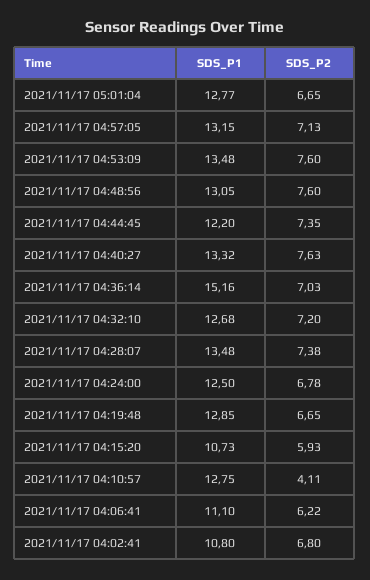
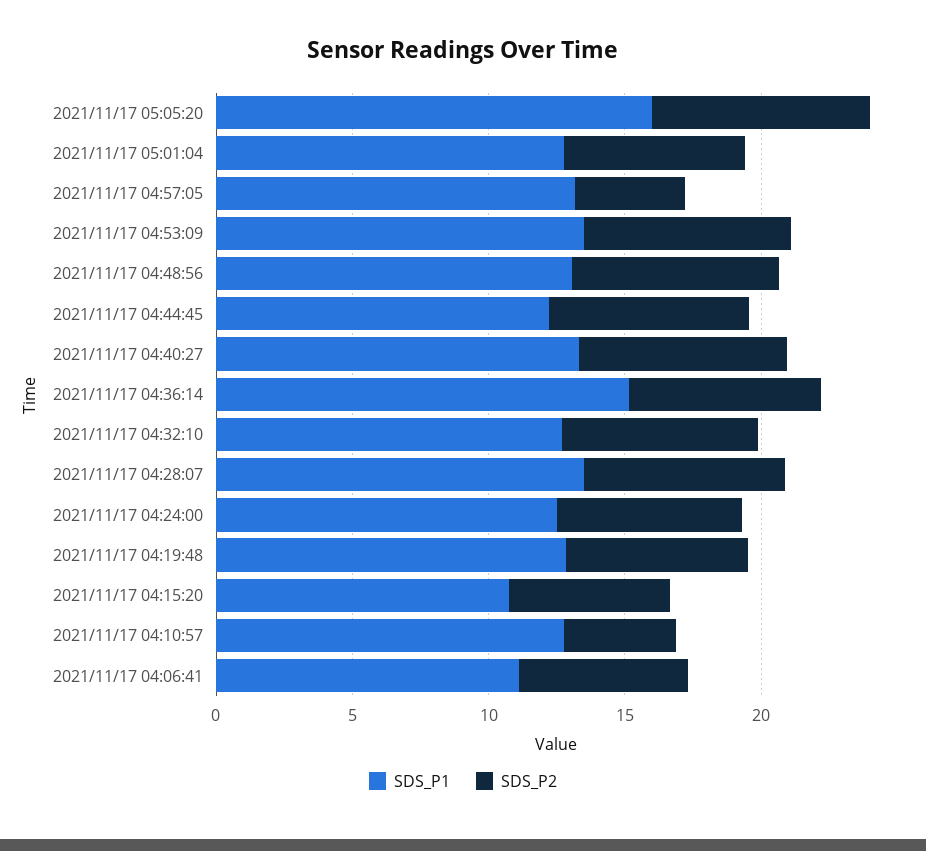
SDS_P2, 2021/11/17 04:57:05: 7.13 -> 4
SDS_P1, 2021/11/17 04:02:41: 10.8 -> none
SDS_P2, 2021/11/17 04:02:41: 6.8 -> none
SDS_P1, 2021/11/17 05:05:20: none -> 16
SDS_P2, 2021/11/17 05:05:20: none -> 8

